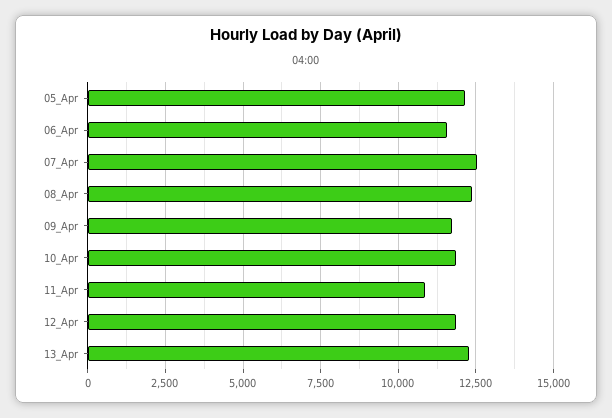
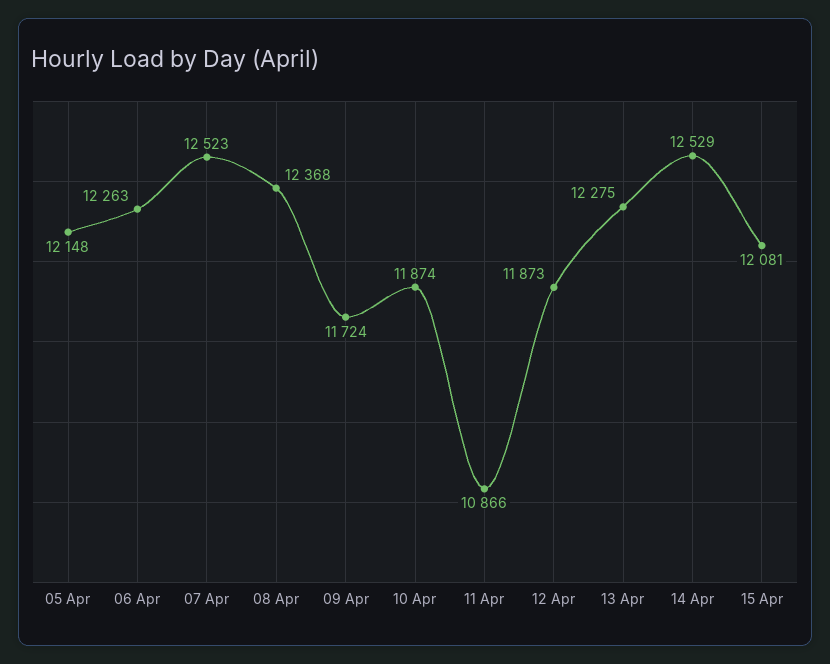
06_Apr: 11500 -> 12263
14 Apr: none -> 12529
15 Apr: none -> 12081

